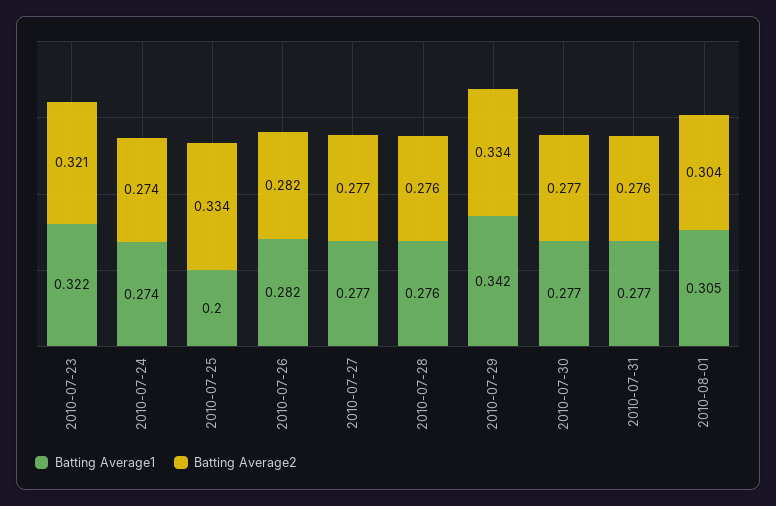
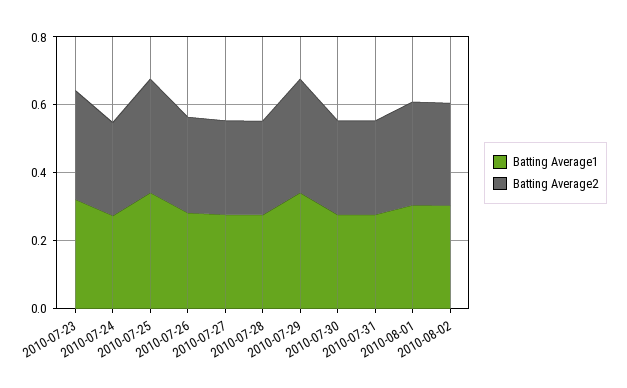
Batting Average1, 2010-07-25: 0.2 -> 0.35
Batting Average1, 2010-08-02: none -> 0.3
Batting Average2, 2010-08-02: none -> 0.3

